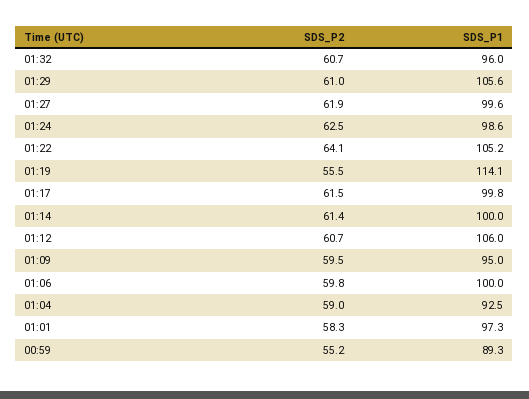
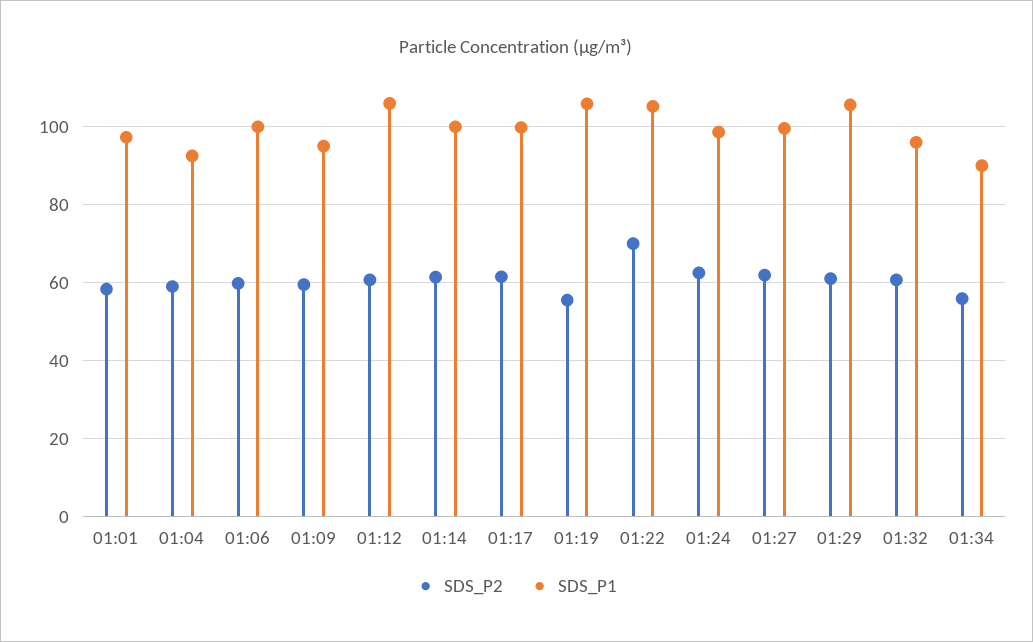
SDS_P2, 01:22: 64.1 -> 70
SDS_P1, 01:19: 114.1 -> 106
SDS_P2, 00:59: 55.2 -> none
SDS_P1, 00:59: 89.3 -> none
SDS_P2, 01:34: none -> 56
SDS_P1, 01:34: none -> 90

